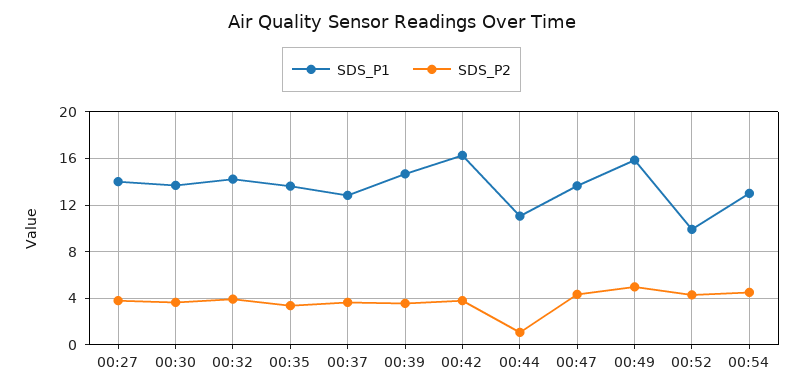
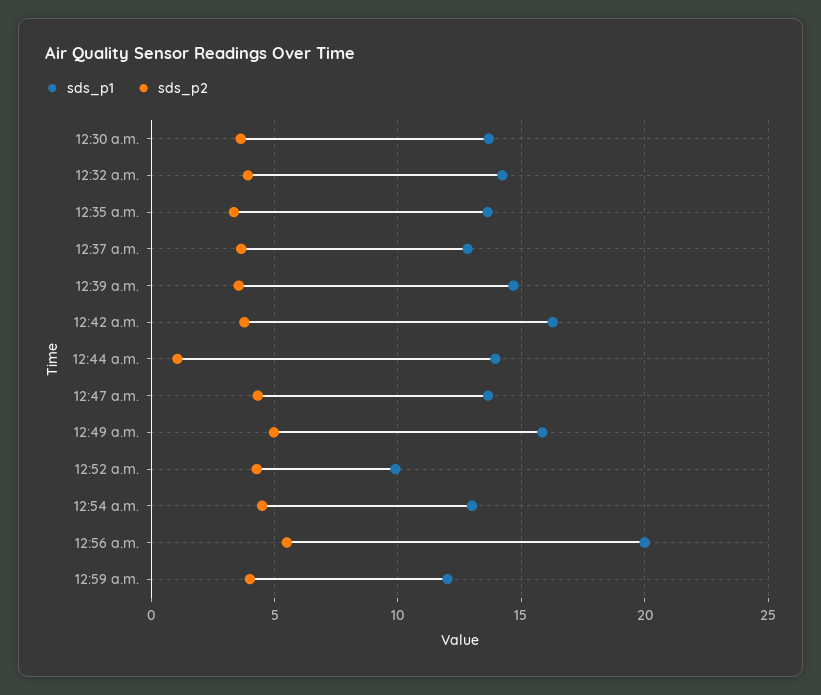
SDS_P1, 00:27: 14 -> none
SDS_P2, 00:27: 4 -> none
SDS_P1, 00:44: 11 -> 14
SDS_P1, 12:56 a.m.: none -> 20
SDS_P2, 12:56 a.m.: none -> 5.5
SDS_P1, 12:59 a.m.: none -> 12
SDS_P2, 12:59 a.m.: none -> 4

